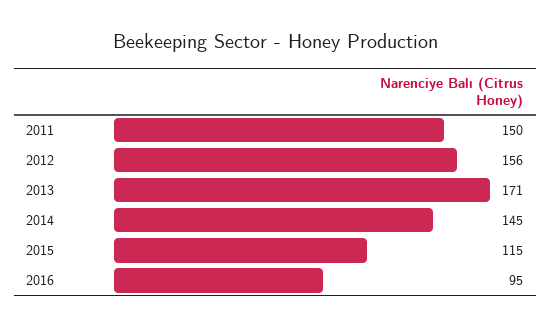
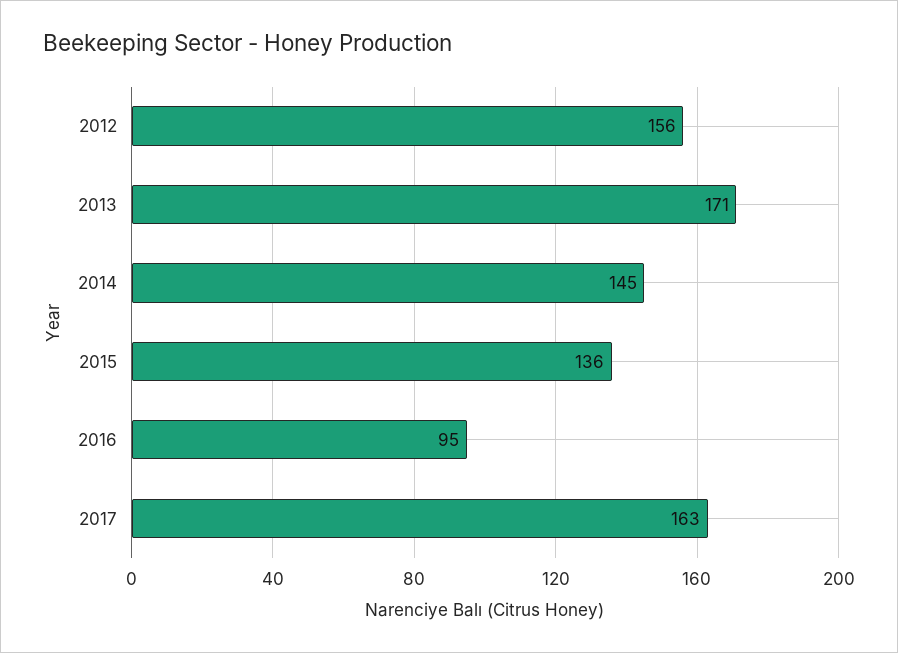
2011: 150 -> none
2015: 115 -> 136
2017: none -> 163

